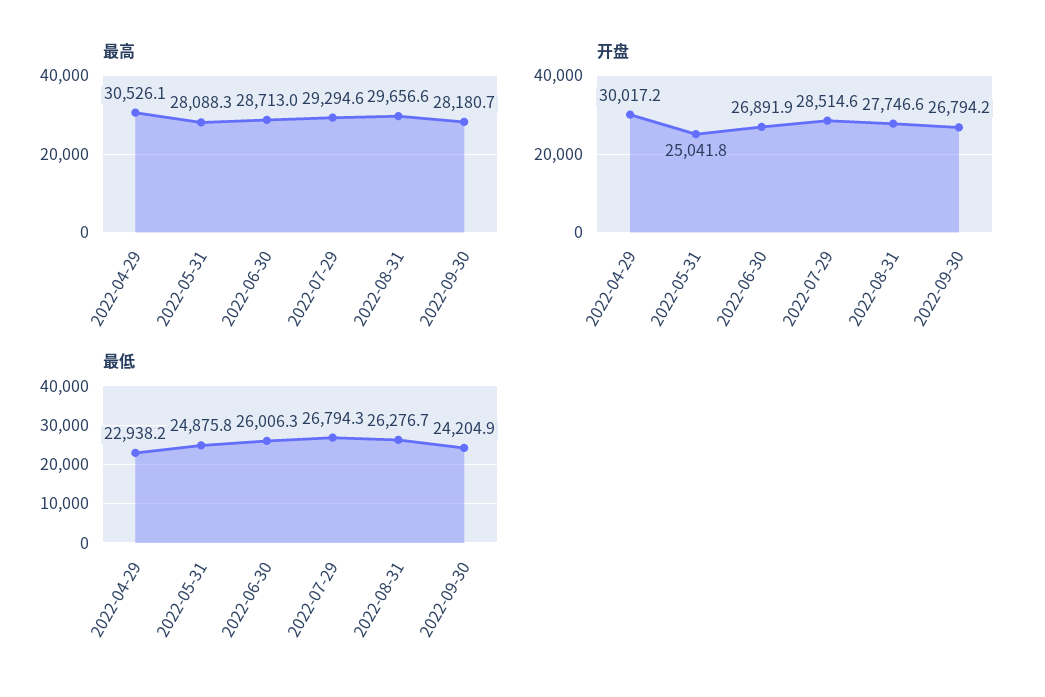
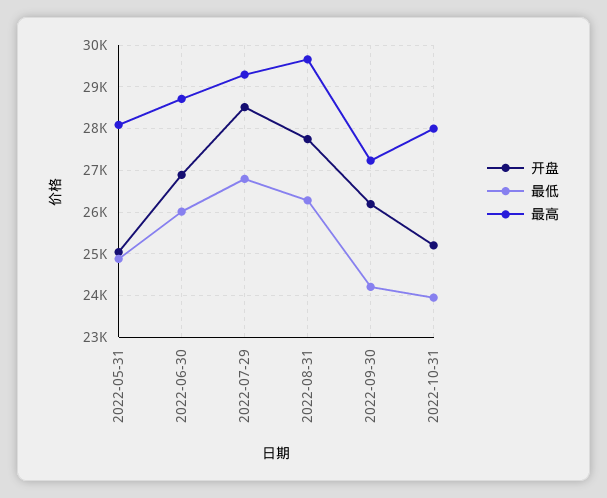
最高, 2022-04-29: 30526.1 -> none
最高, 2022-09-30: 28180.7 -> 27200
开盘, 2022-04-29: 30017.2 -> none
开盘, 2022-09-30: 26794.2 -> 26200
最低, 2022-04-29: 22938.2 -> none
开盘, 2022-10-31: none -> 25200
最低, 2022-10-31: none -> 24000
最高, 2022-10-31: none -> 28000

